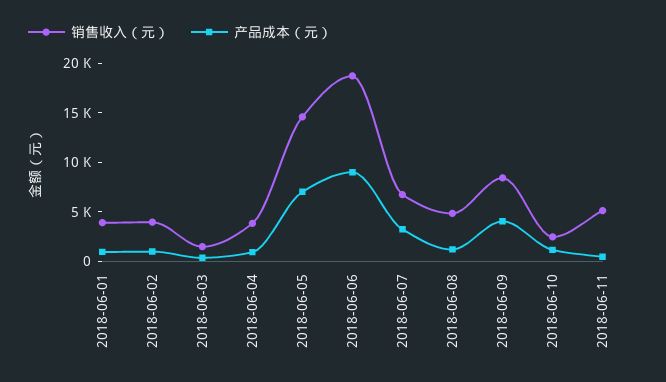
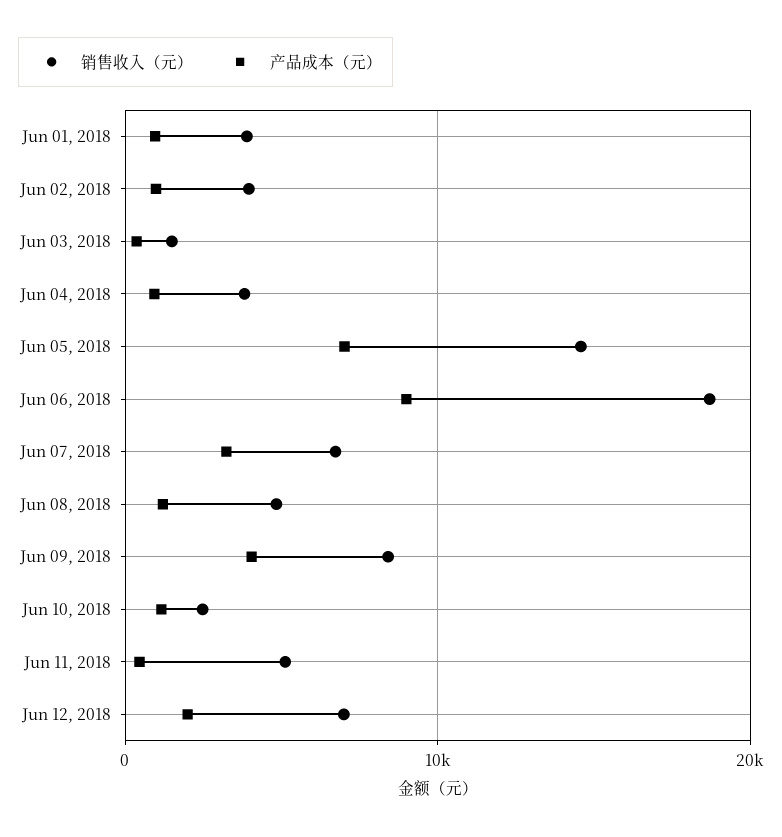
销售收入（元）, Jun 12, 2018: none -> 7000
产品成本（元）, Jun 12, 2018: none -> 2000

